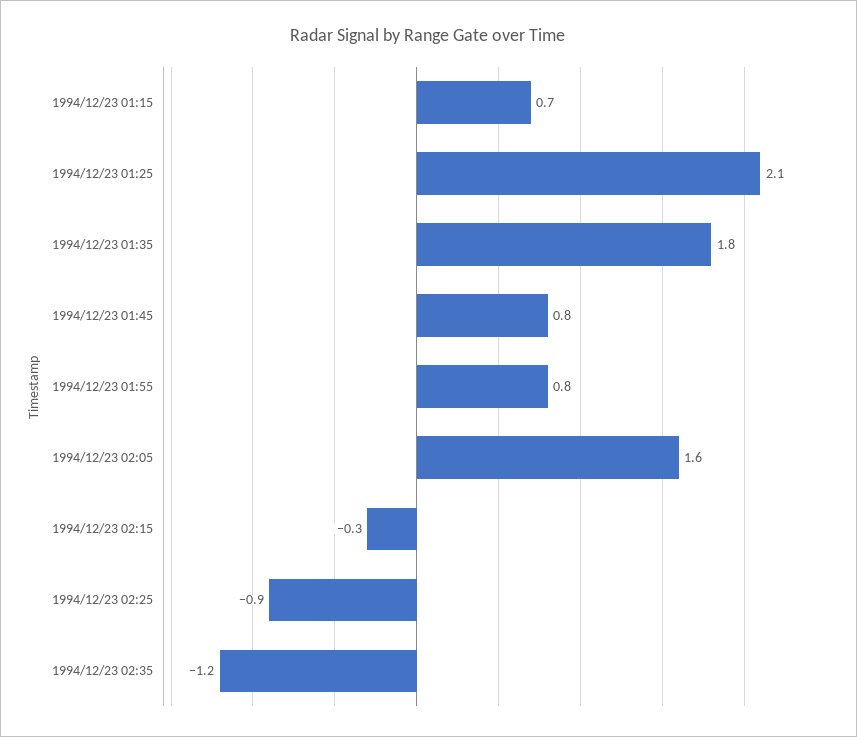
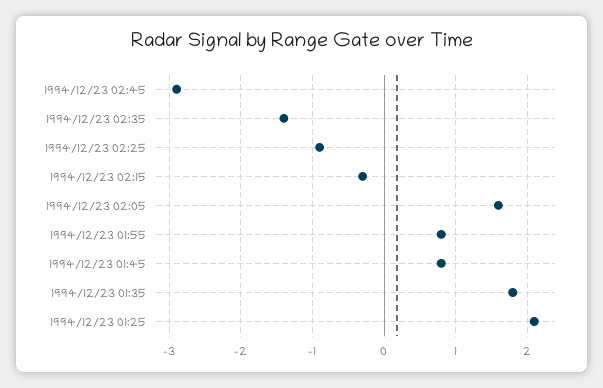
1994/12/23 01:15: 0.7 -> none
1994/12/23 02:35: -1.2 -> -1.4
1994/12/23 02:45: none -> -2.9

